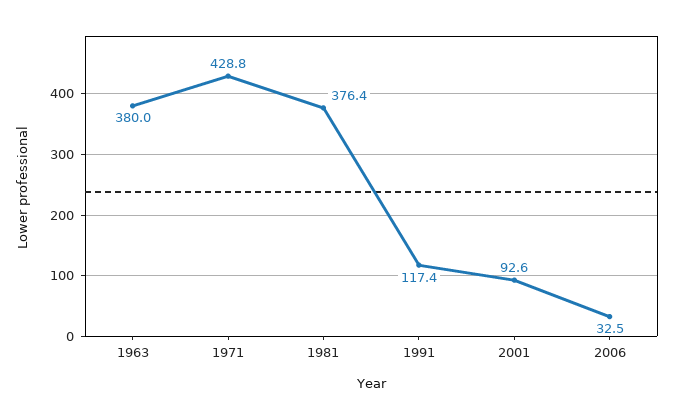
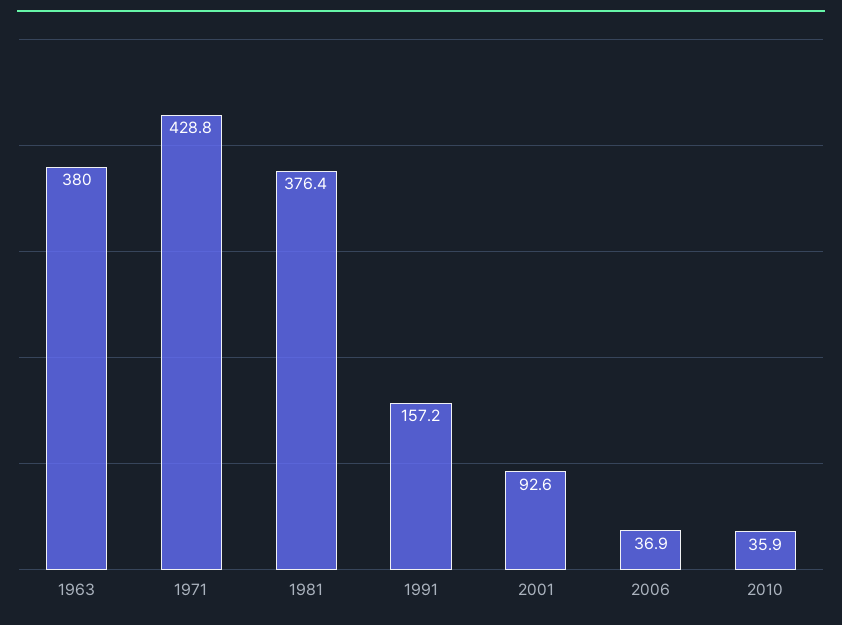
1991: 117.4 -> 157.2
2006: 32.5 -> 36.9
2010: none -> 35.9

